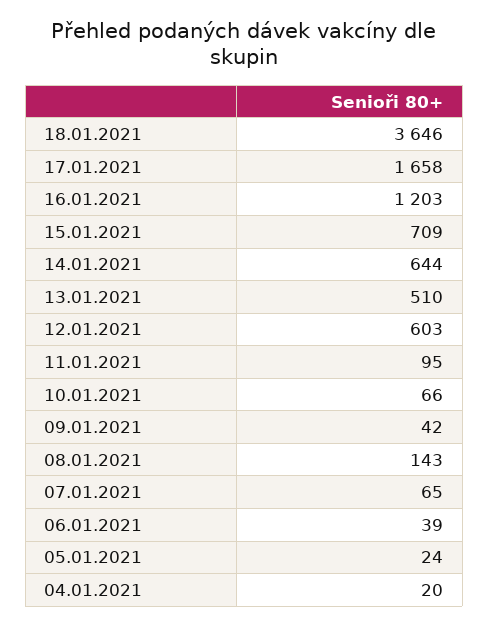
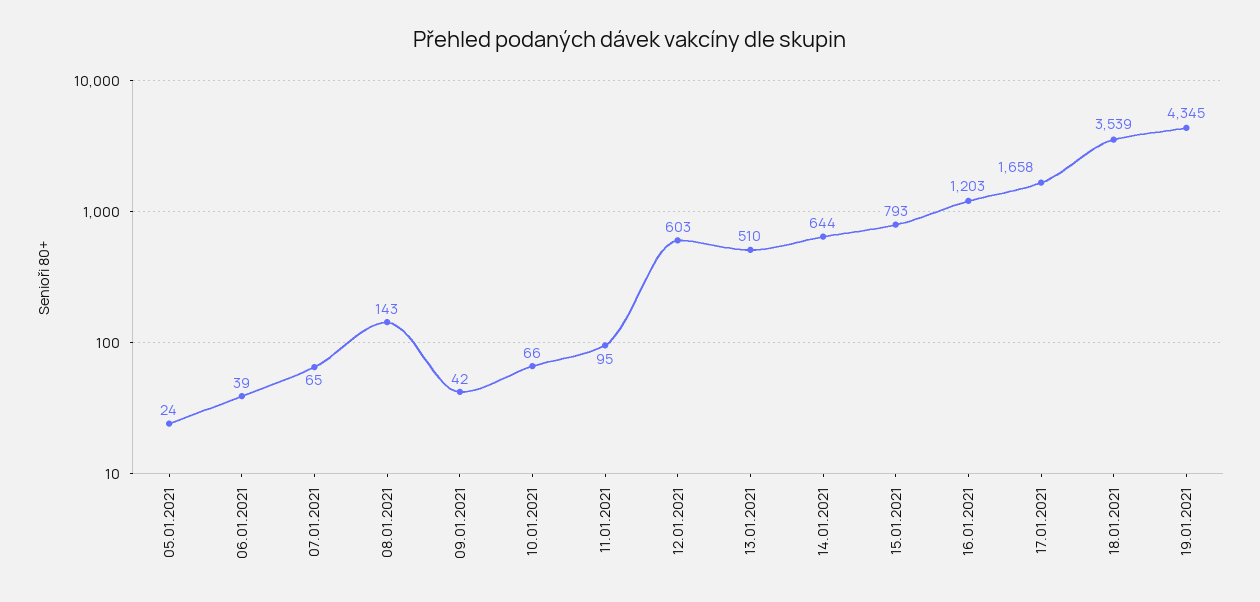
18.01.2021: 3646 -> 3539
15.01.2021: 709 -> 793
04.01.2021: 20 -> none
19.01.2021: none -> 4345

